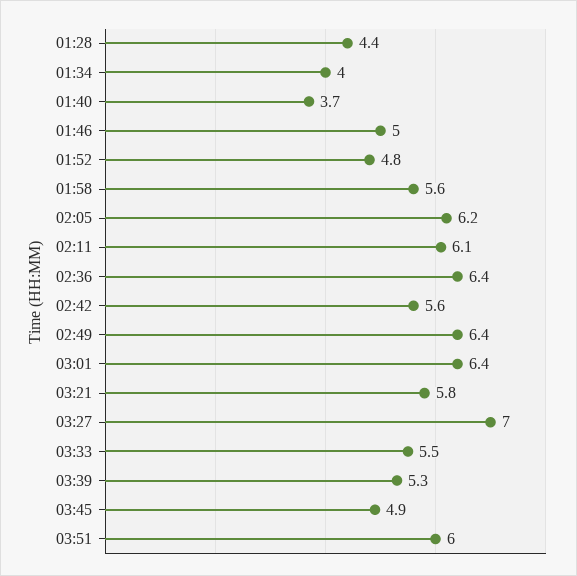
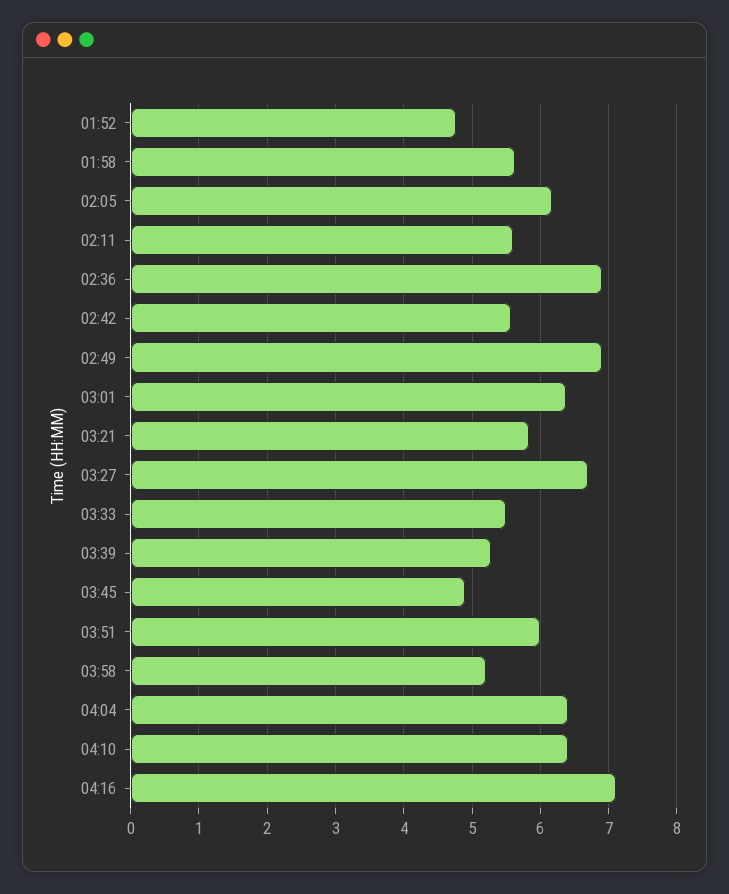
01:28: 4.4 -> none
01:34: 4 -> none
01:40: 3.7 -> none
01:46: 5 -> none
02:11: 6.1 -> 5.6
02:36: 6.4 -> 6.9
02:49: 6.4 -> 6.9
03:27: 7 -> 6.7
03:58: none -> 5.2
04:04: none -> 6.4
04:10: none -> 6.4
04:16: none -> 7.1

